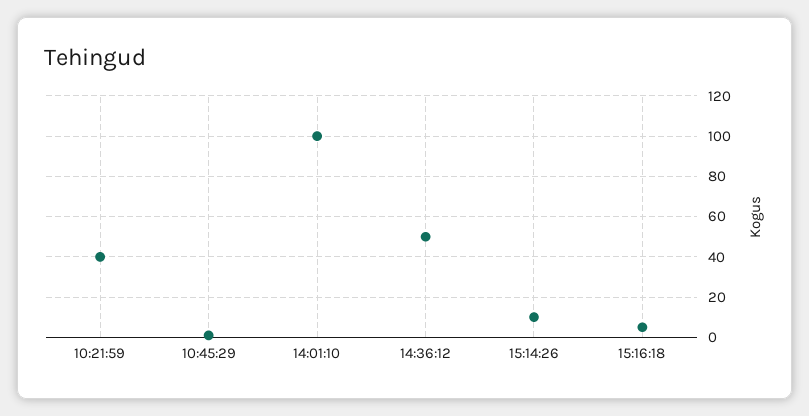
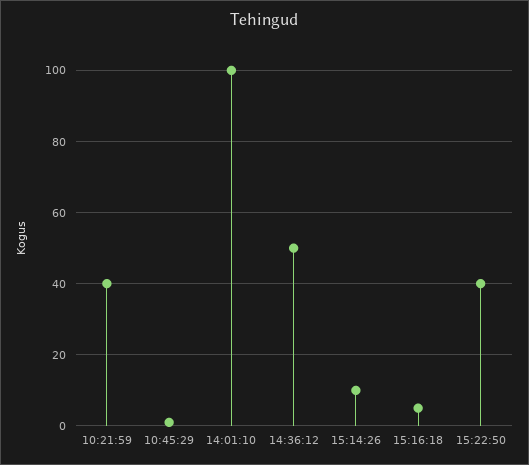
15:22:50: none -> 40

